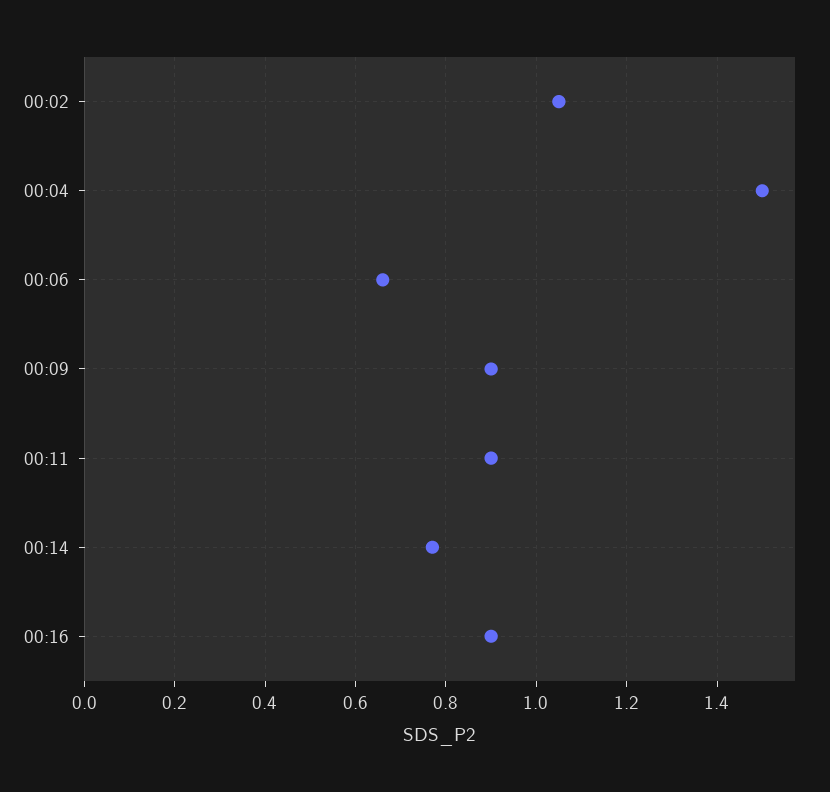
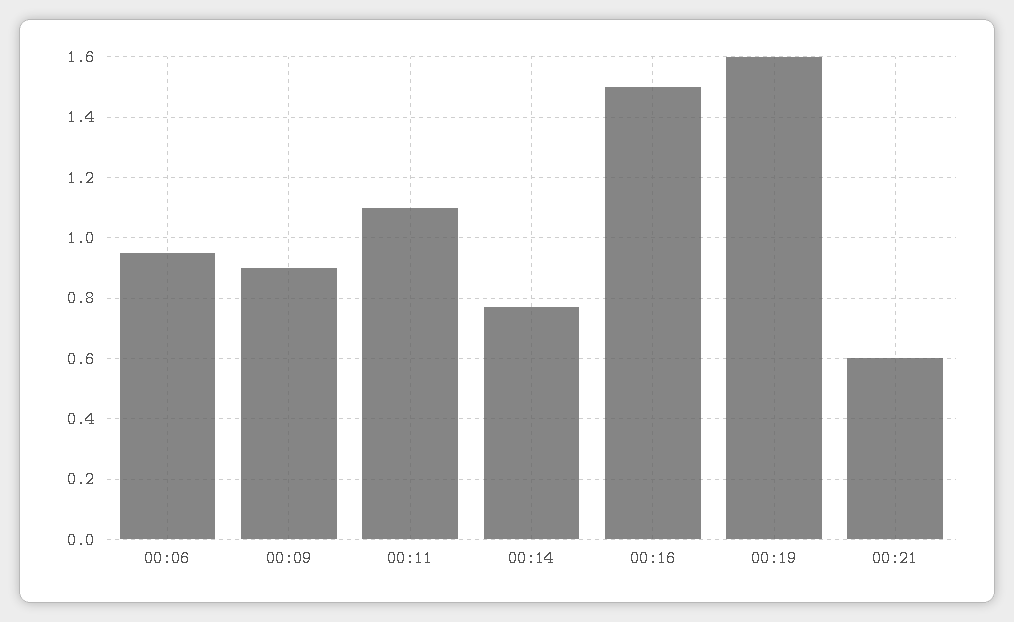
00:02: 1.05 -> none
00:04: 1.5 -> none
00:06: 0.65 -> 0.95
00:11: 0.9 -> 1.1
00:16: 0.9 -> 1.5
00:19: none -> 1.6
00:21: none -> 0.6

